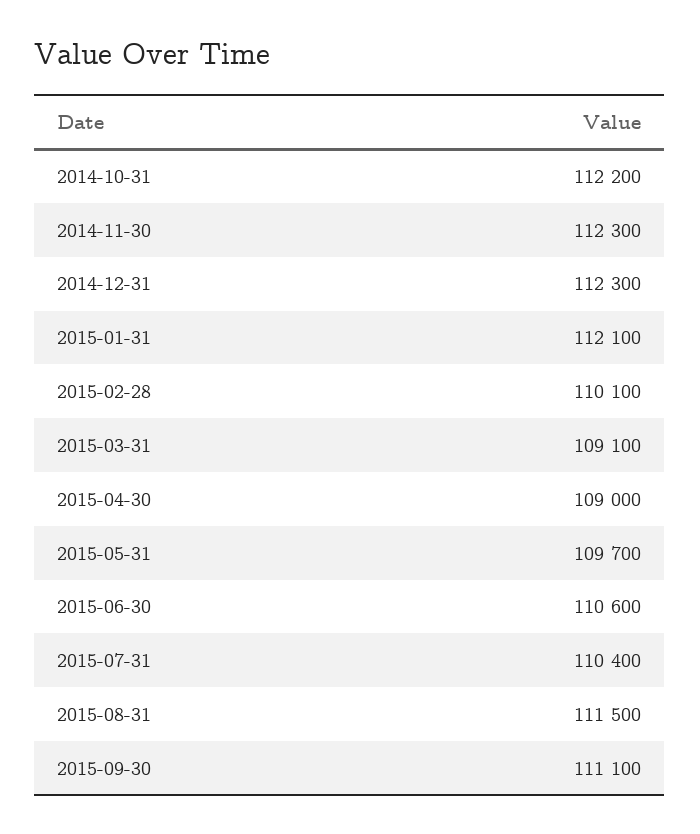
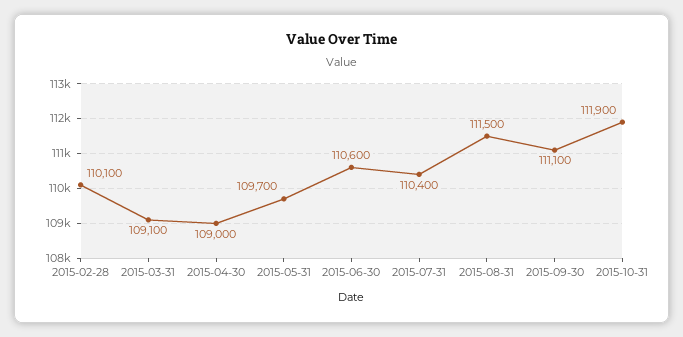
2014-10-31: 112200 -> none
2014-11-30: 112300 -> none
2014-12-31: 112300 -> none
2015-01-31: 112100 -> none
2015-10-31: none -> 111900

